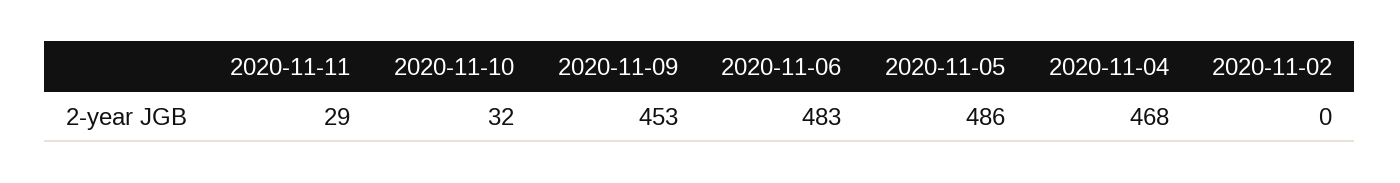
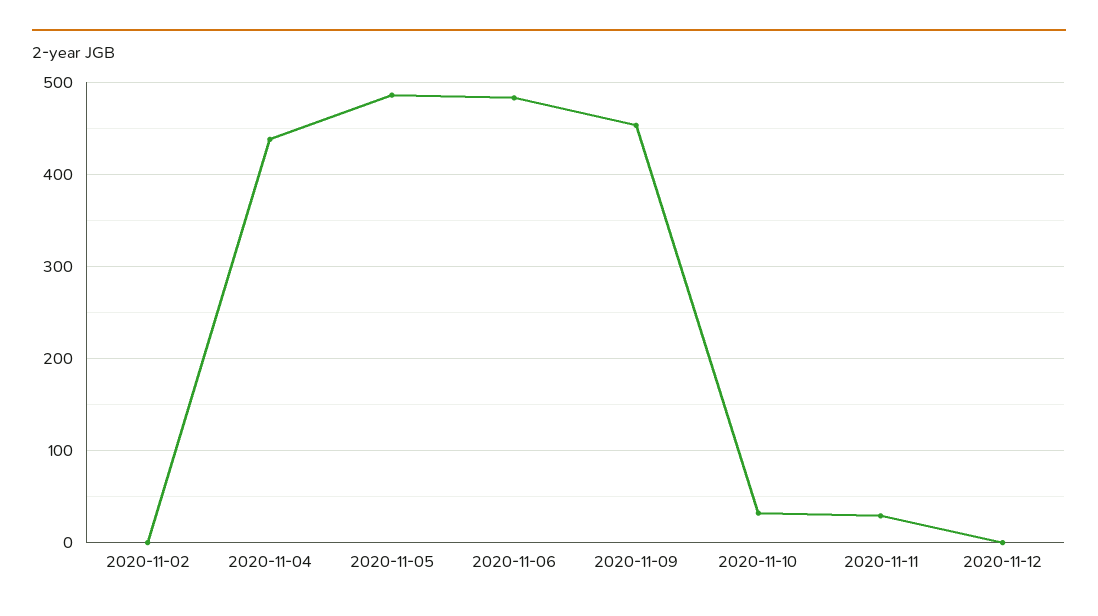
2020-11-04: 468 -> 440
2020-11-12: none -> 0

